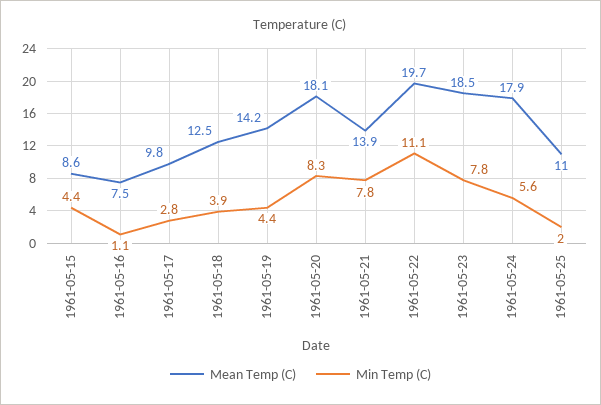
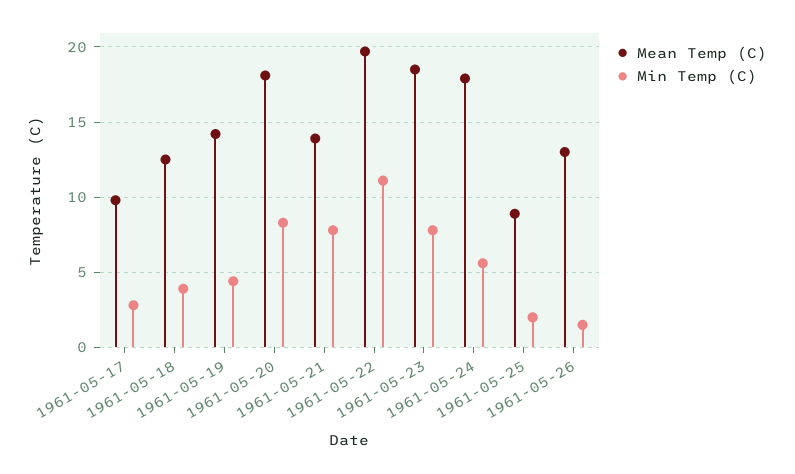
Mean Temp (C), 1961-05-15: 8.6 -> none
Min Temp (C), 1961-05-15: 4.4 -> none
Mean Temp (C), 1961-05-16: 7.5 -> none
Min Temp (C), 1961-05-16: 1.1 -> none
Mean Temp (C), 1961-05-25: 11 -> 9
Mean Temp (C), 1961-05-26: none -> 13
Min Temp (C), 1961-05-26: none -> 1.5

